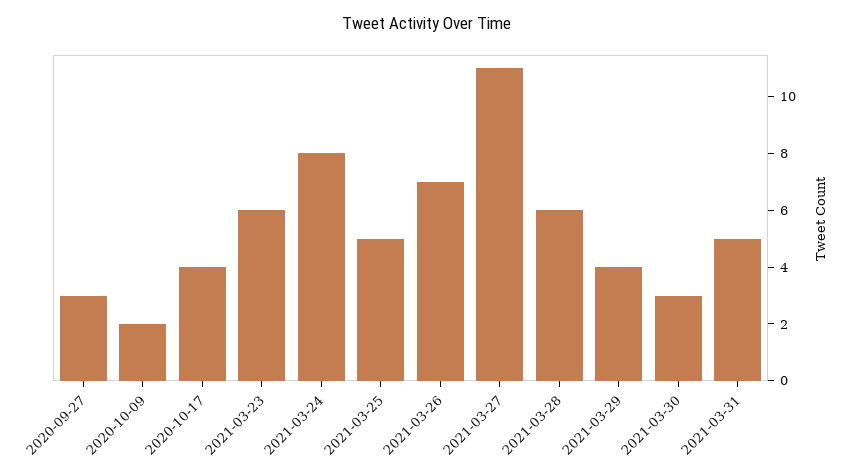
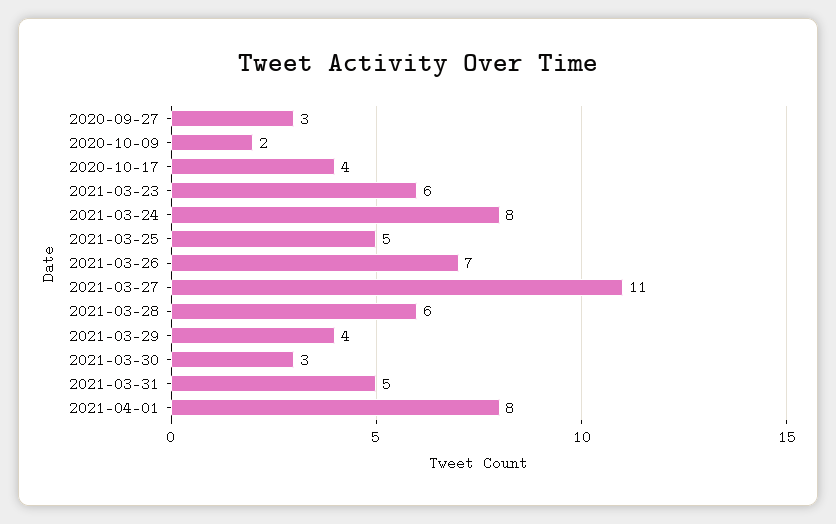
2021-04-01: none -> 8

